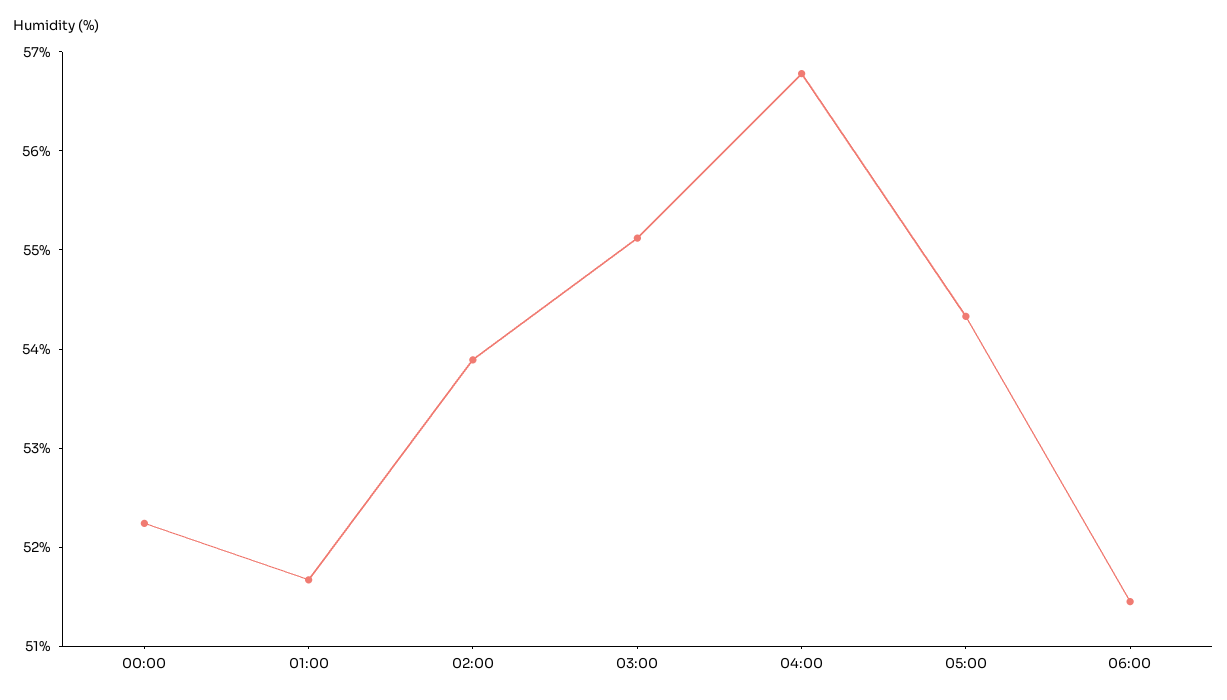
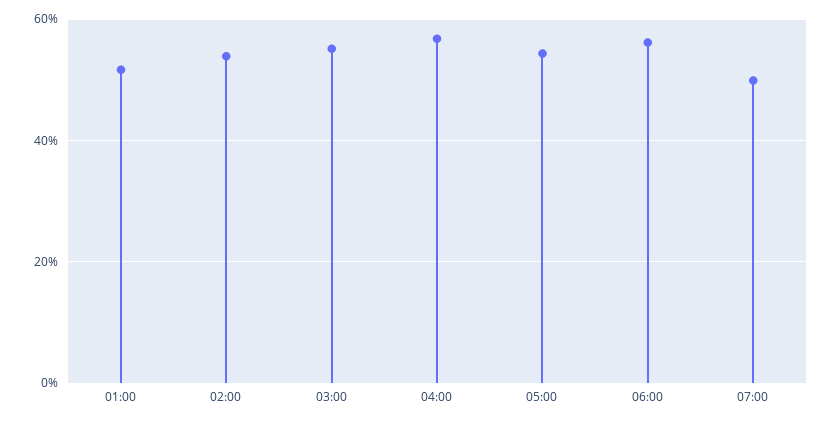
00:00: 52.2 -> none
06:00: 51.4 -> 56
07:00: none -> 50

